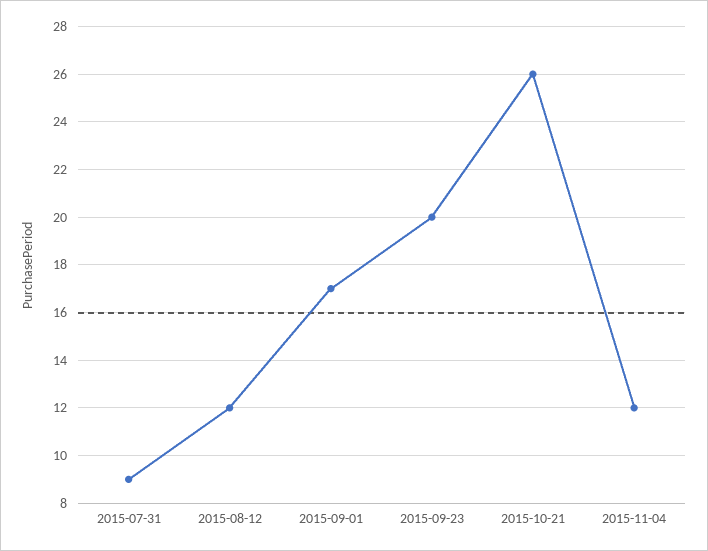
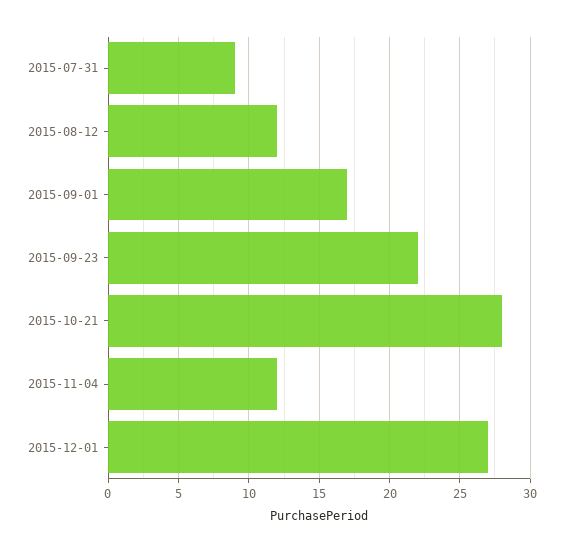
2015-09-23: 20 -> 22
2015-10-21: 26 -> 28
2015-12-01: none -> 27

